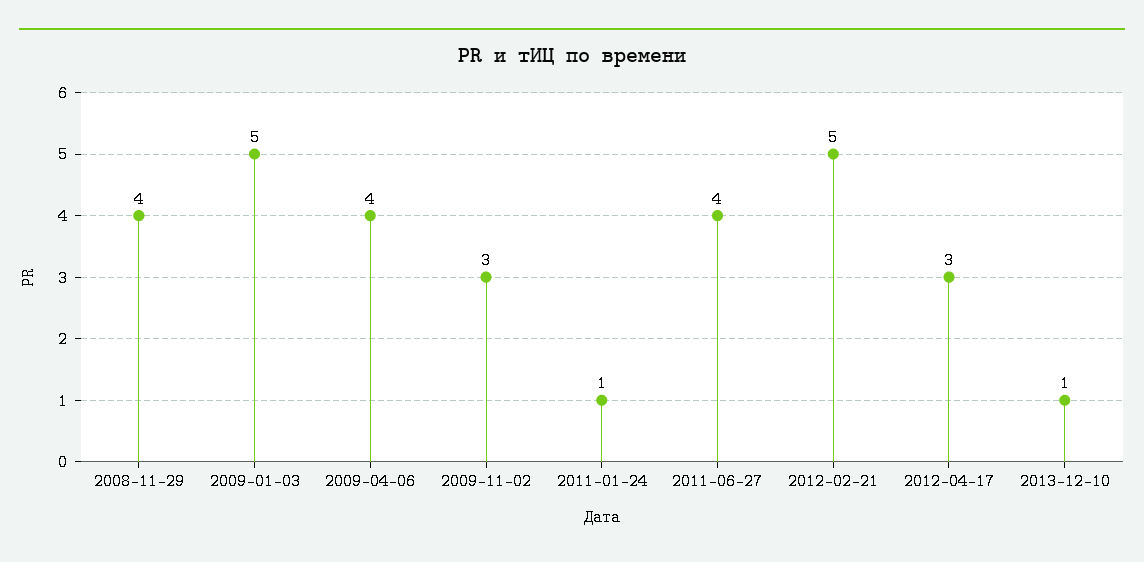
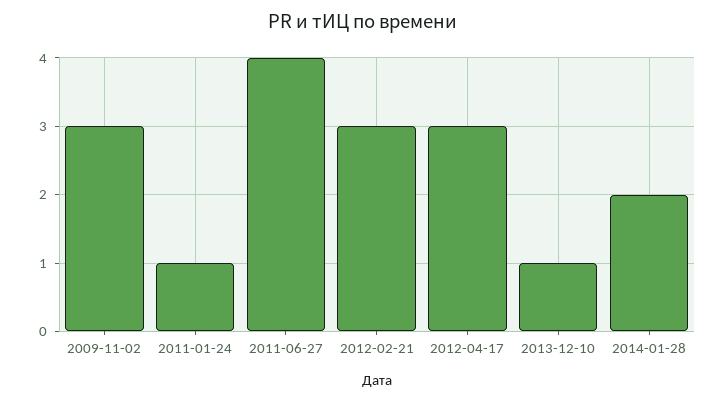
2008-11-29: 4 -> none
2009-01-03: 5 -> none
2009-04-06: 4 -> none
2012-02-21: 5 -> 3
2014-01-28: none -> 2

